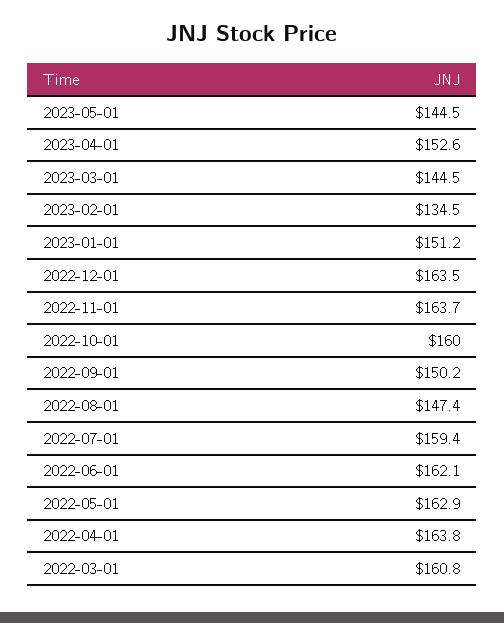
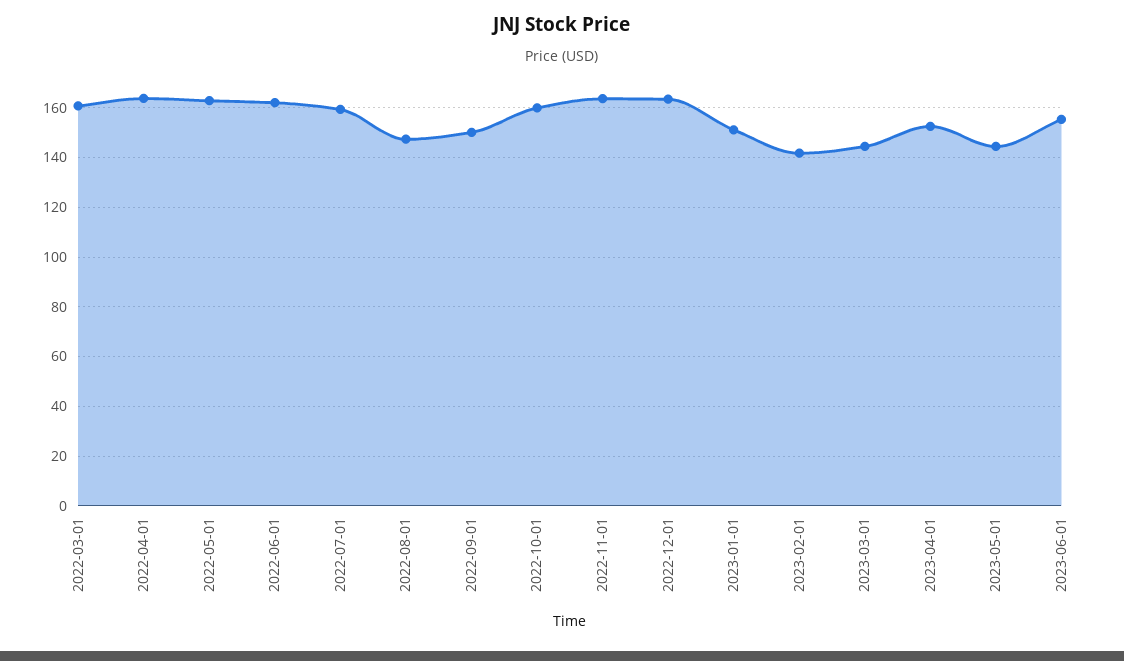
2023-02-01: 134.5 -> 142.5
2023-06-01: none -> 155

